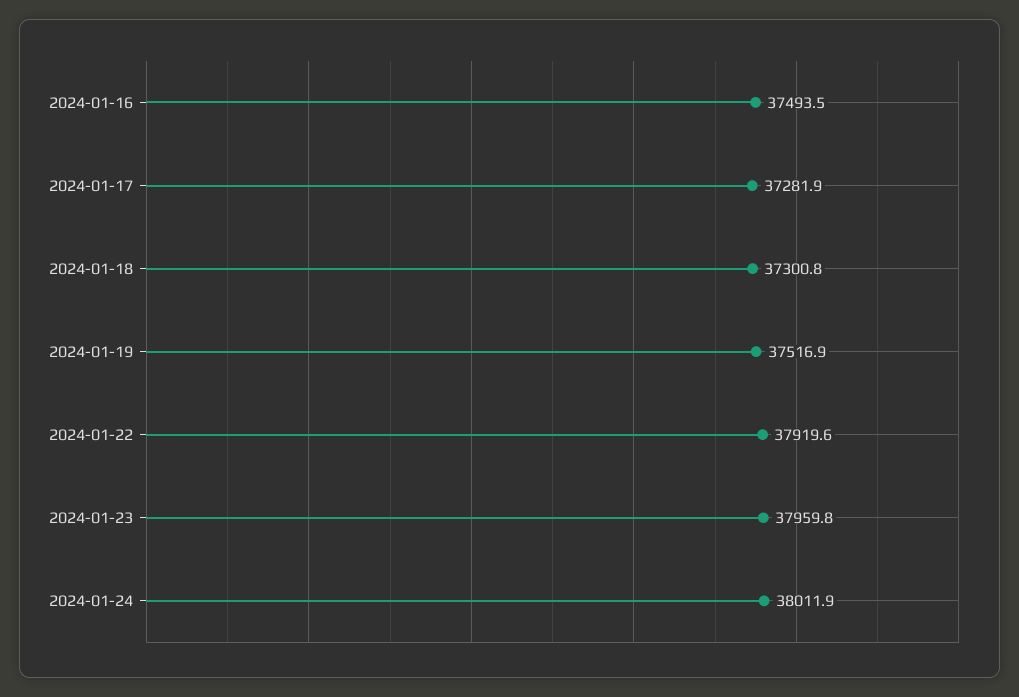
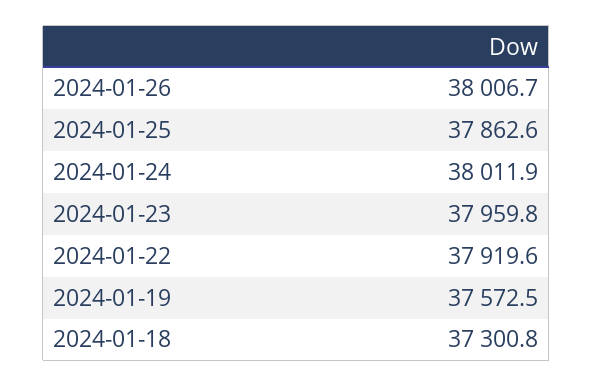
2024-01-16: 37493.5 -> none
2024-01-17: 37281.9 -> none
2024-01-19: 37516.9 -> 37572.5
2024-01-26: none -> 38006.7
2024-01-25: none -> 37862.6

